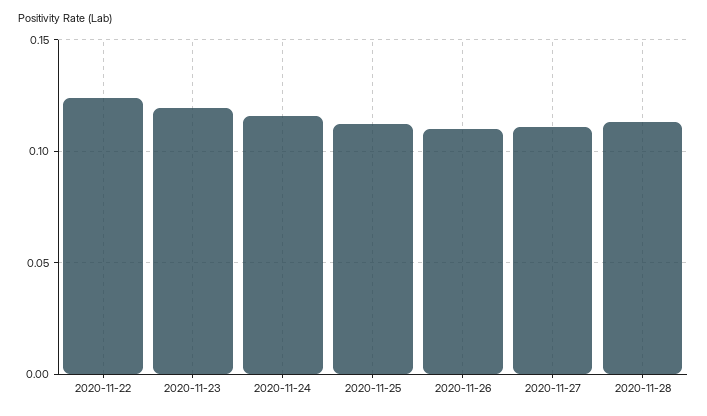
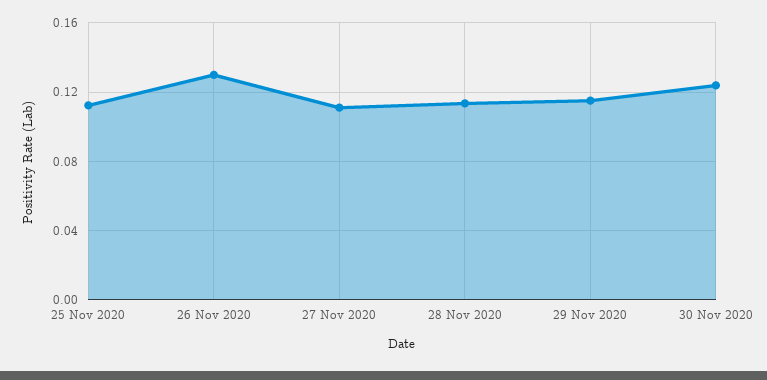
2020-11-22: 0.125 -> none
2020-11-23: 0.12 -> none
2020-11-24: 0.115 -> none
2020-11-26: 0.11 -> 0.13
29 Nov 2020: none -> 0.115
30 Nov 2020: none -> 0.125

